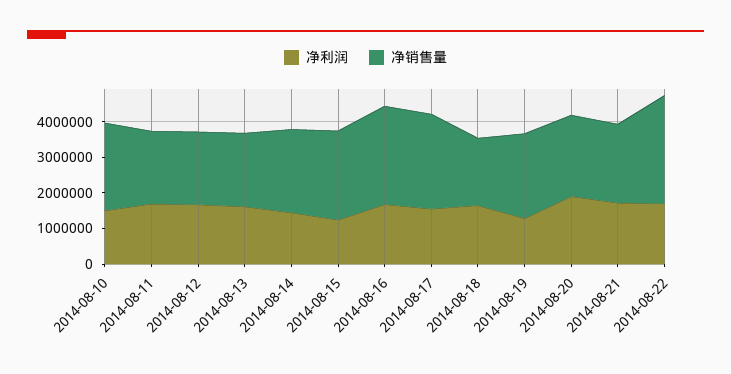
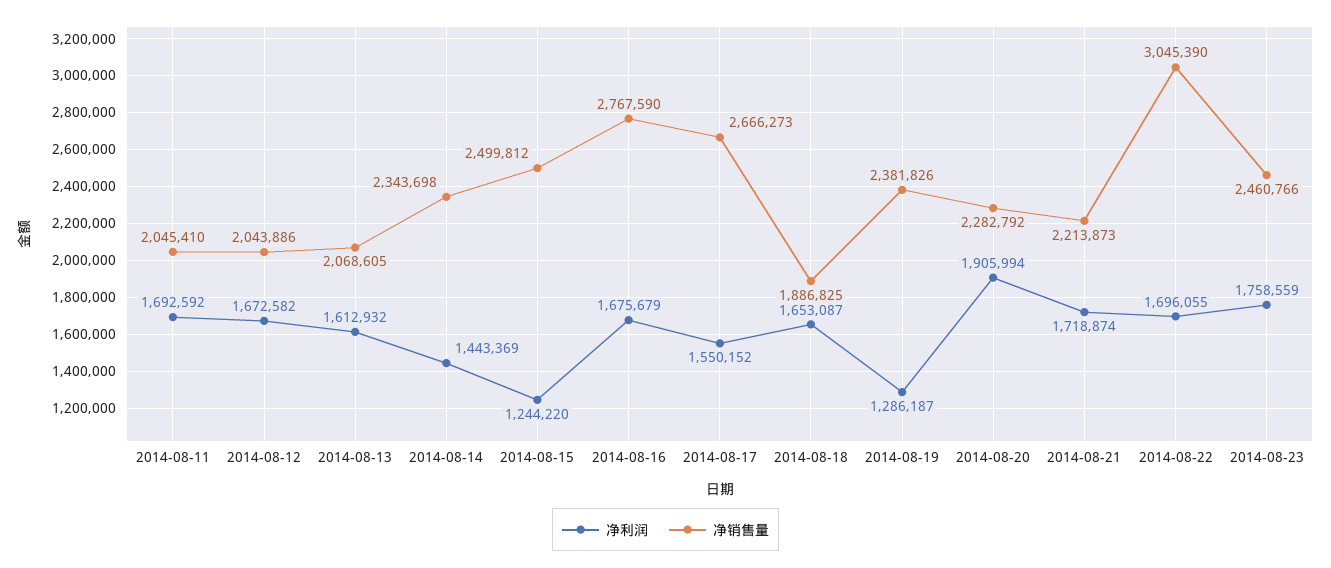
净利润, 2014-08-10: 1500000 -> none
净销售量, 2014-08-10: 2500000 -> none
净利润, 2014-08-23: none -> 1758559
净销售量, 2014-08-23: none -> 2460766

